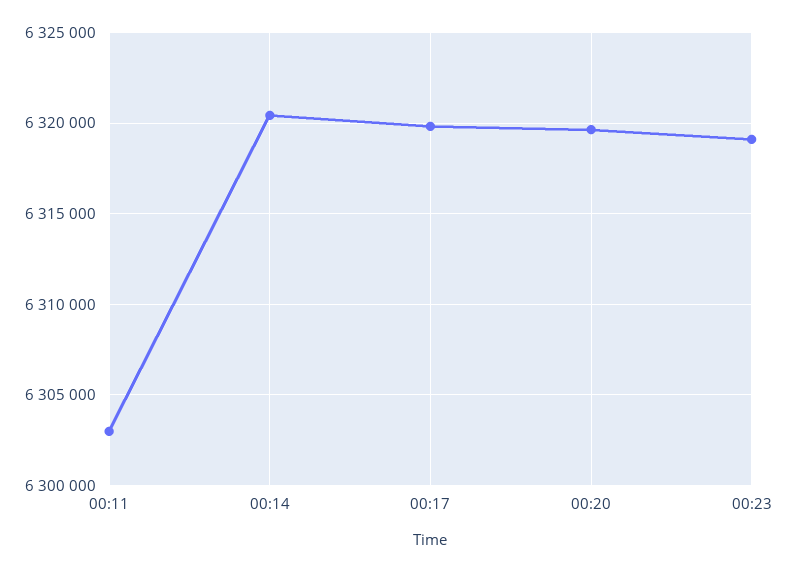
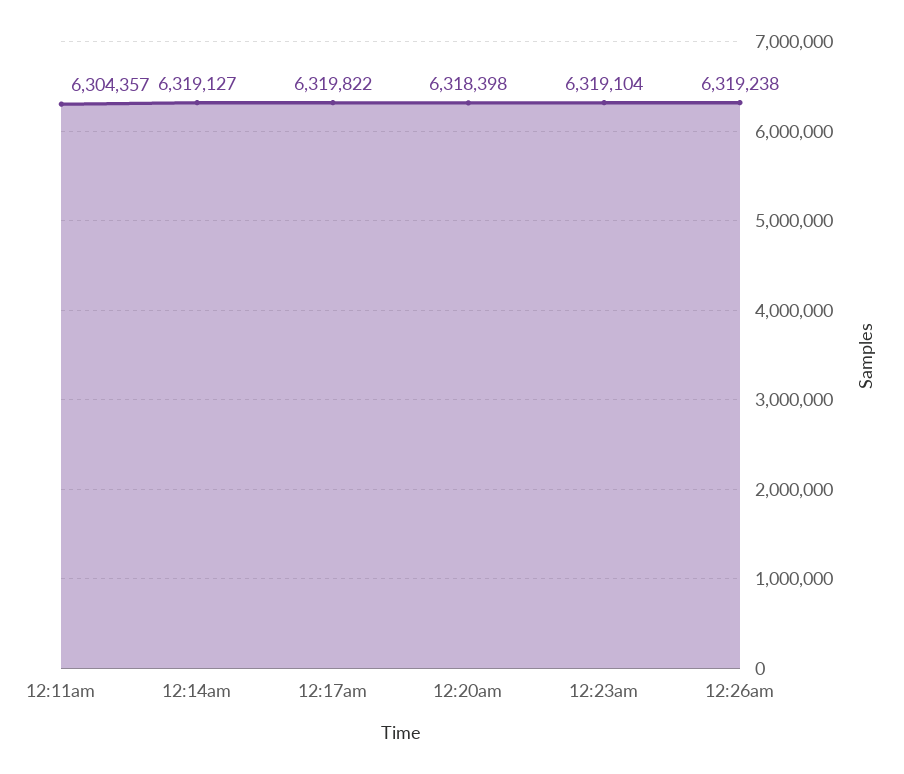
00:11: 6303000 -> 6304357
00:14: 6320500 -> 6319127
00:20: 6319500 -> 6318398
12:26am: none -> 6319238

